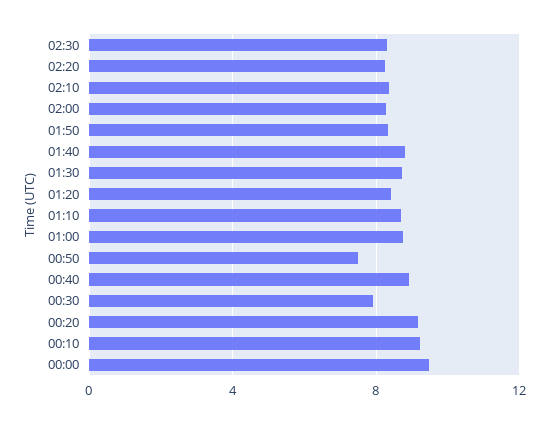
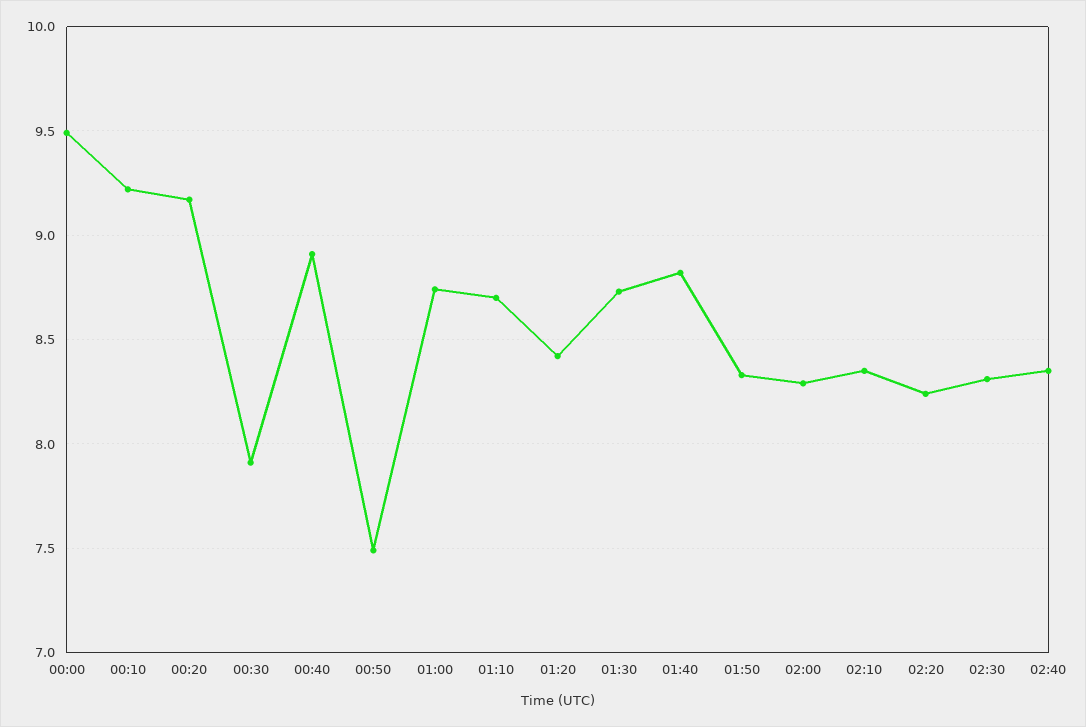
02:40: none -> 8.35

